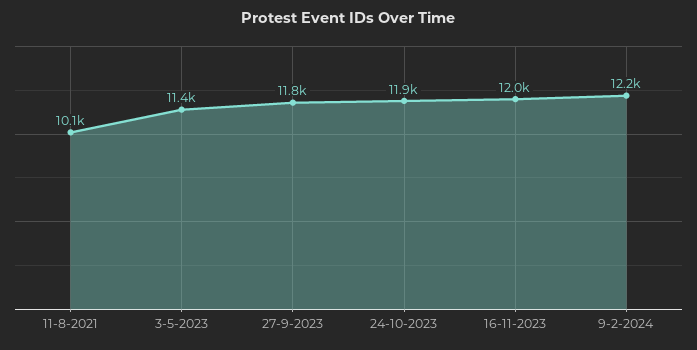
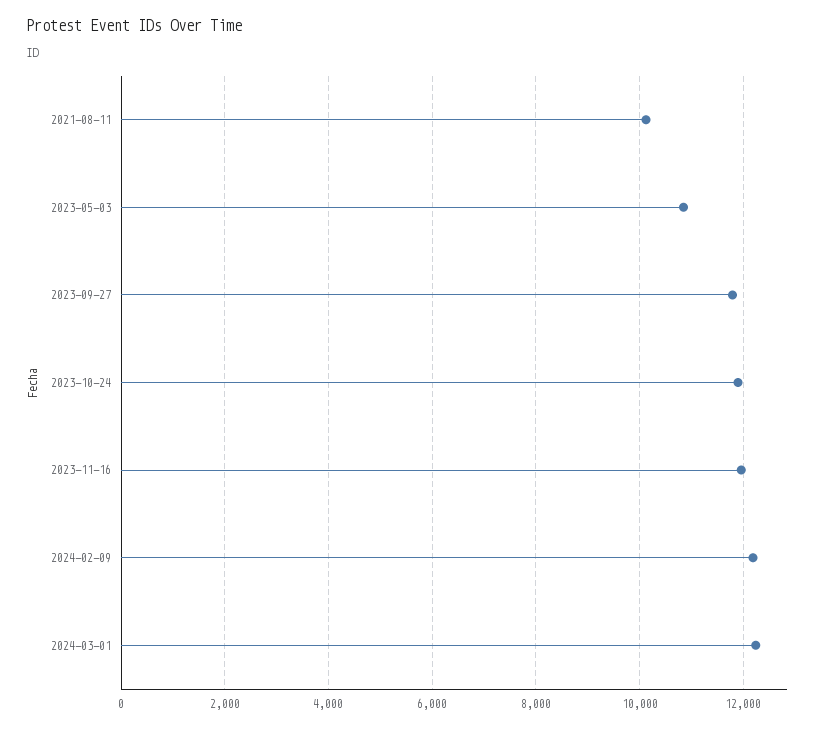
3-5-2023: 11400 -> 10800
2024-03-01: none -> 12200

